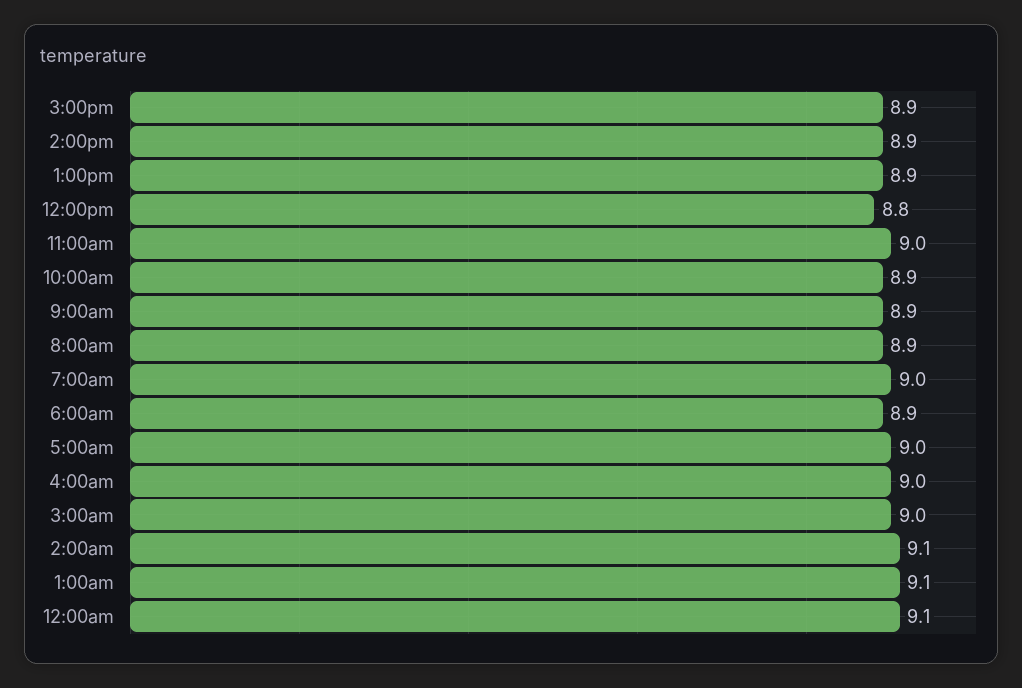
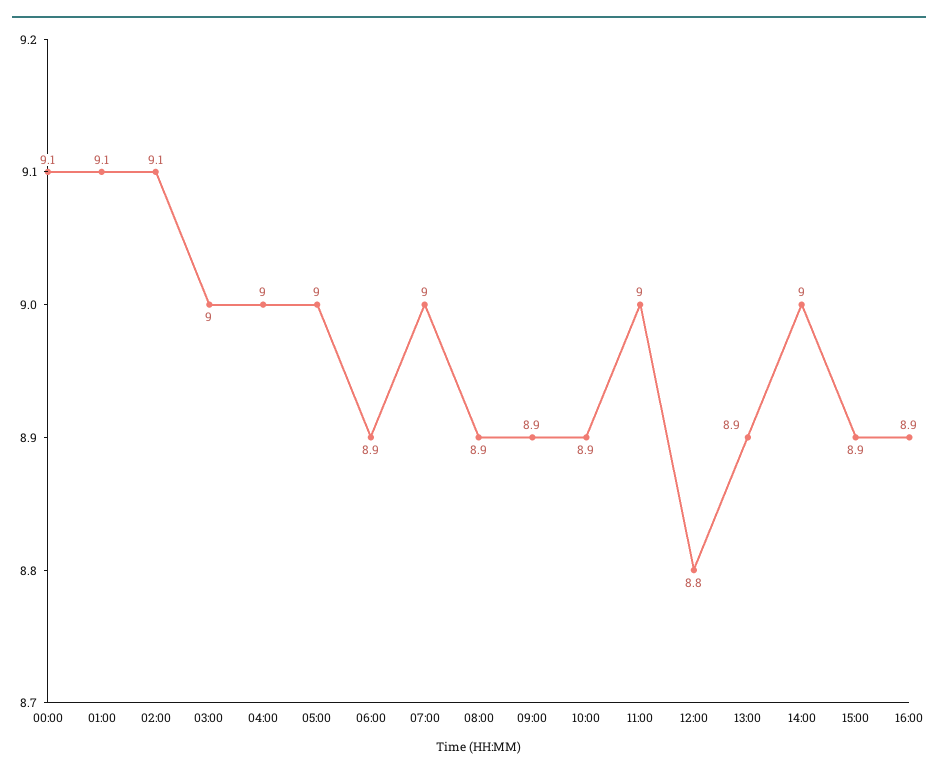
2:00pm: 8.9 -> 9
16:00: none -> 8.9

